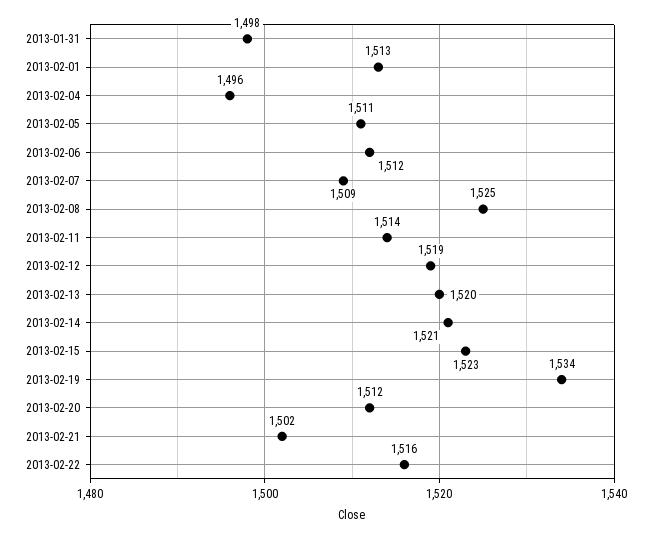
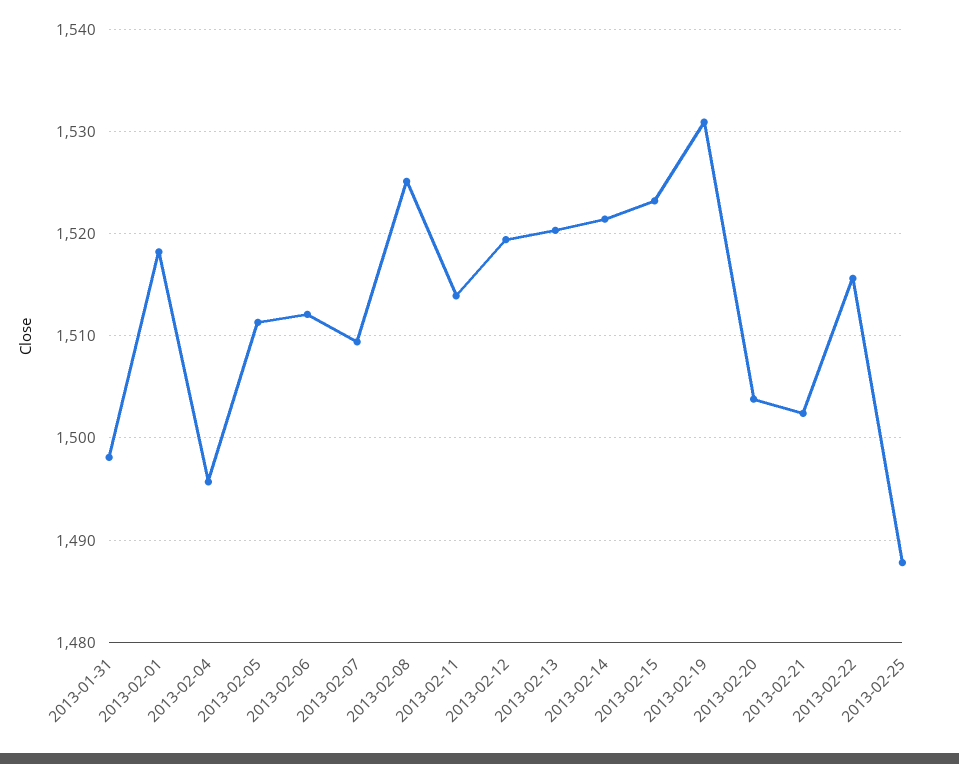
2013-02-01: 1513 -> 1518
2013-02-19: 1534 -> 1531
2013-02-20: 1512 -> 1504
2013-02-25: none -> 1488

